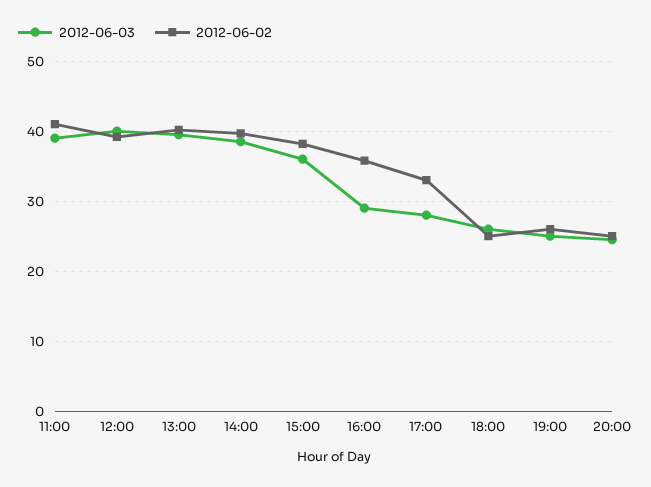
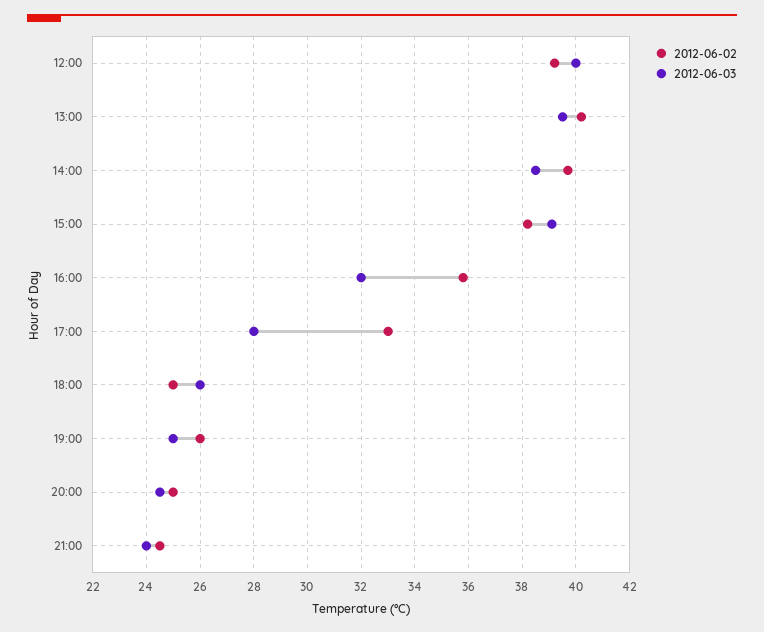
2012-06-03, 11:00: 39 -> none
2012-06-02, 11:00: 41 -> none
2012-06-03, 15:00: 36 -> 39
2012-06-03, 16:00: 29 -> 32
2012-06-02, 21:00: none -> 24.5
2012-06-03, 21:00: none -> 24

